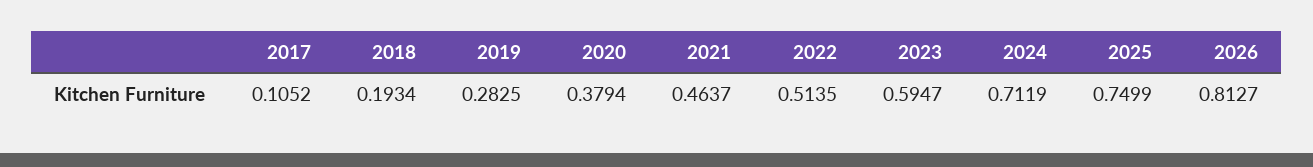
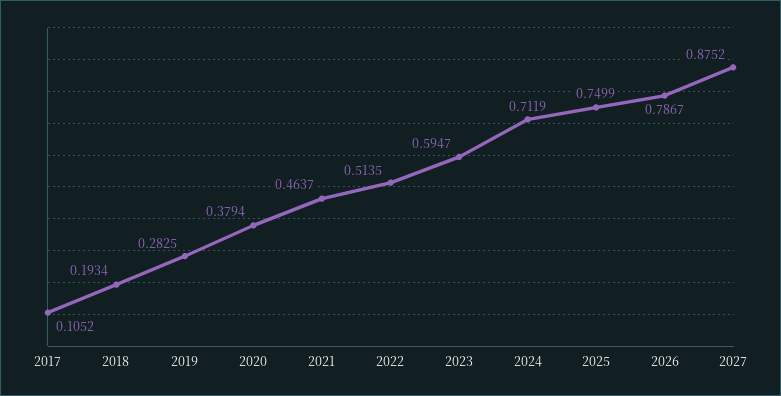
2026: 0.8127 -> 0.7867
2027: none -> 0.8752

